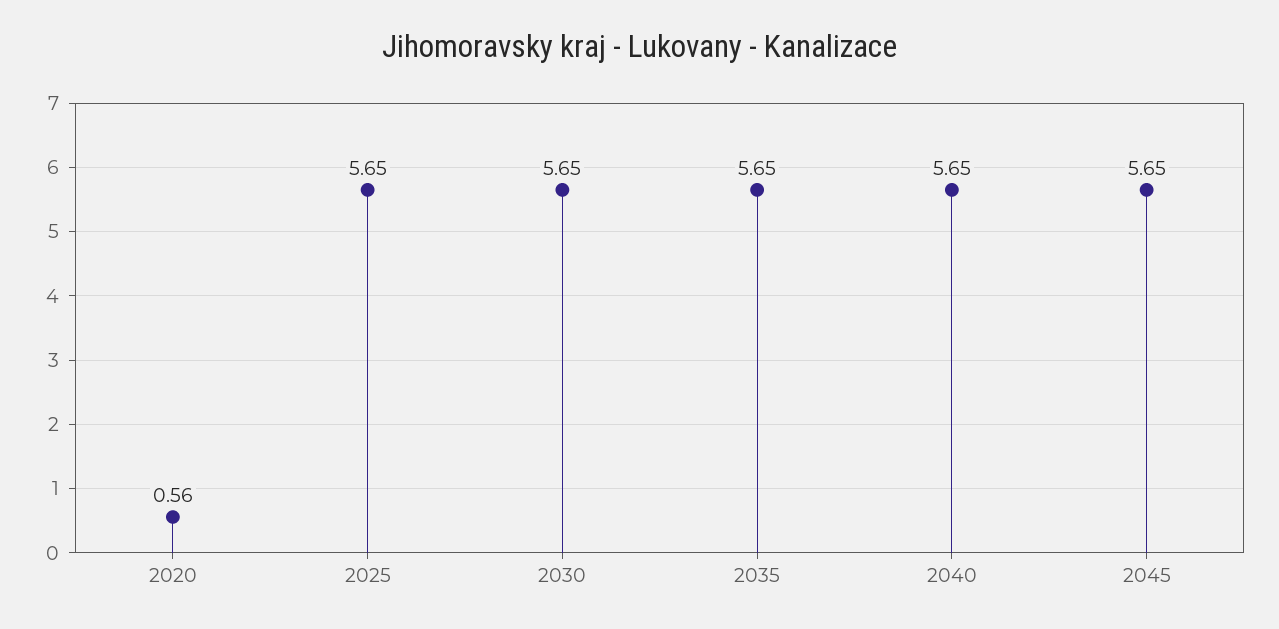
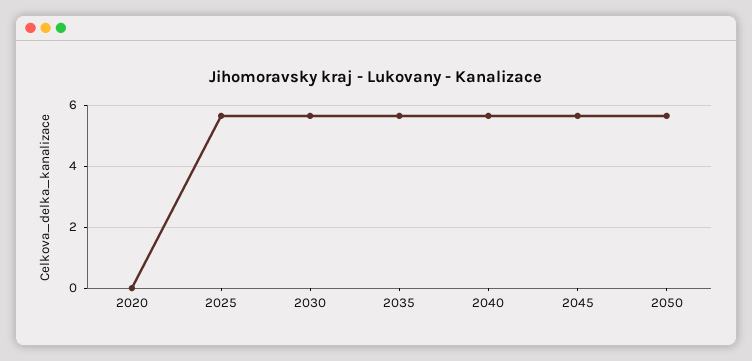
2020: 0.56 -> 0
2050: none -> 5.6

